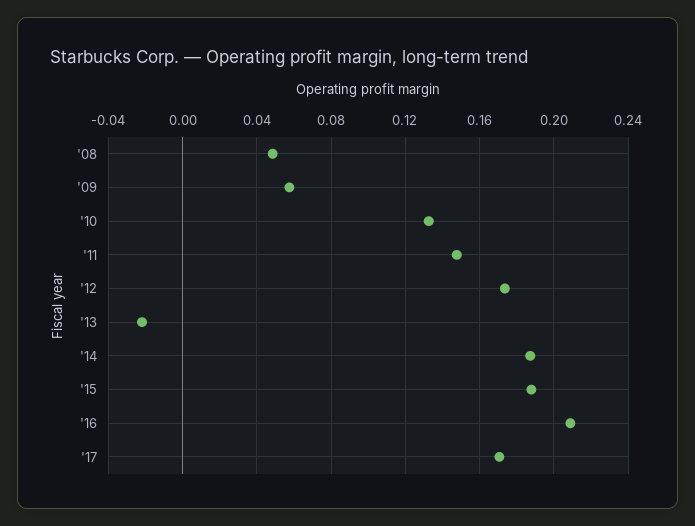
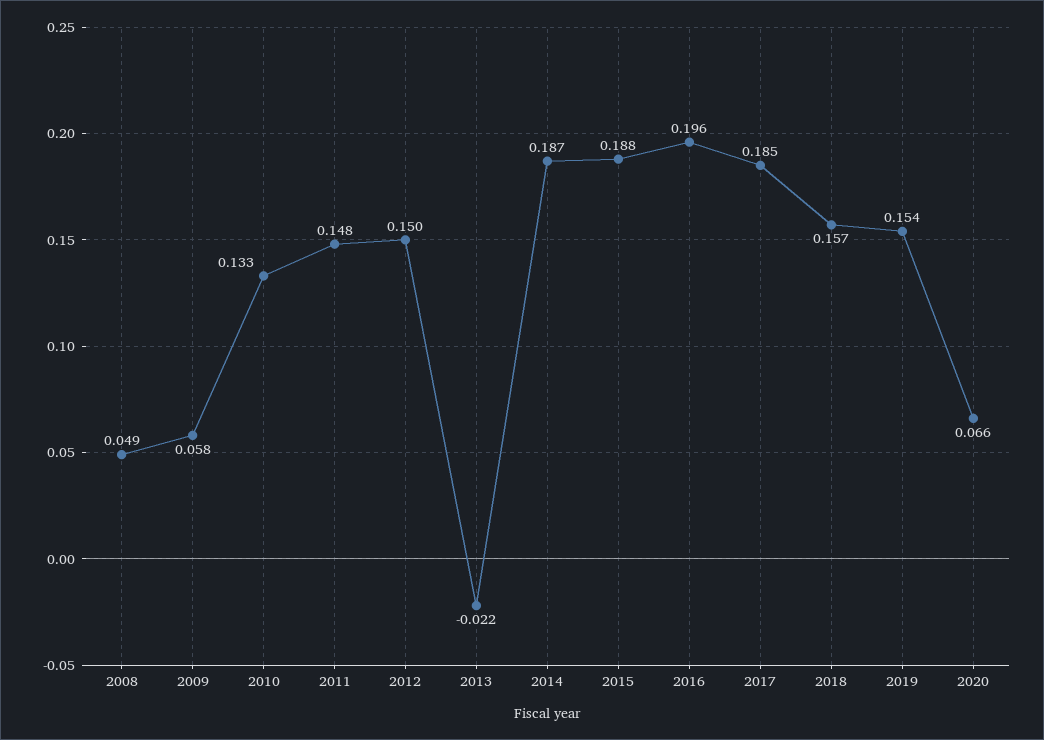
'12: 0.175 -> 0.15
'16: 0.21 -> 0.196
'17: 0.17 -> 0.185
2018: none -> 0.157
2019: none -> 0.154
2020: none -> 0.066

